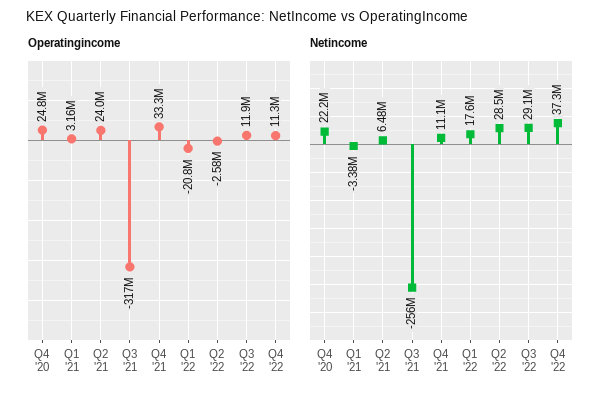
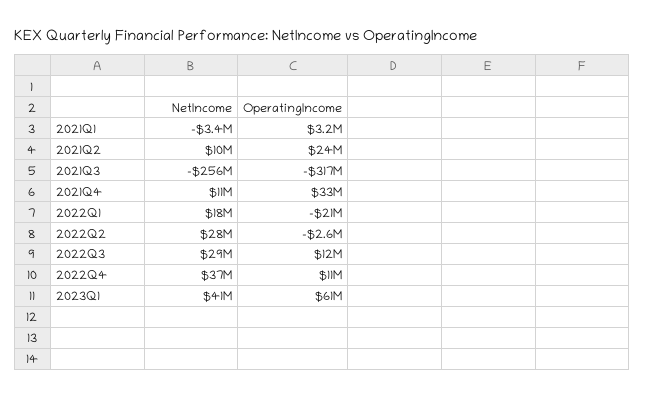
Operatingincome, Q4 '20: 24800000 -> none
Netincome, Q4 '20: 22200000 -> none
Netincome, Q2 '21: 6480000 -> 10000000
Netincome, 2023Q1: none -> 41000000
Operatingincome, 2023Q1: none -> 61000000

